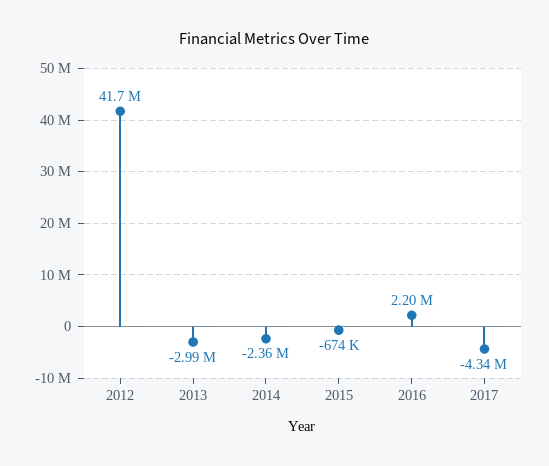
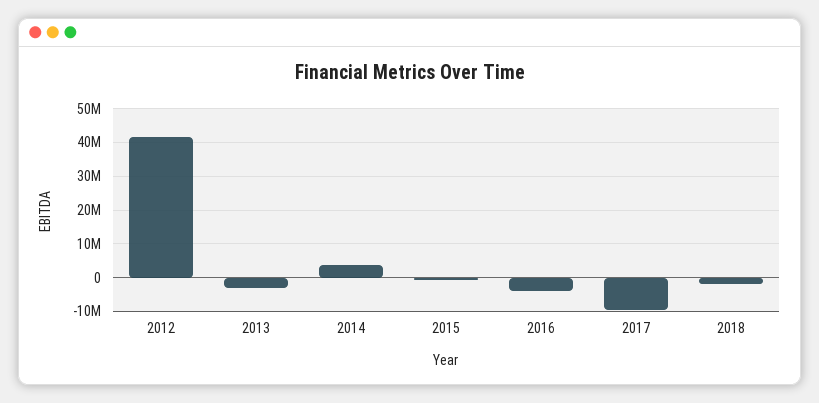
2014: -2360000 -> 4000000
2016: 2200000 -> -4000000
2017: -4340000 -> -10000000
2018: none -> -2000000

